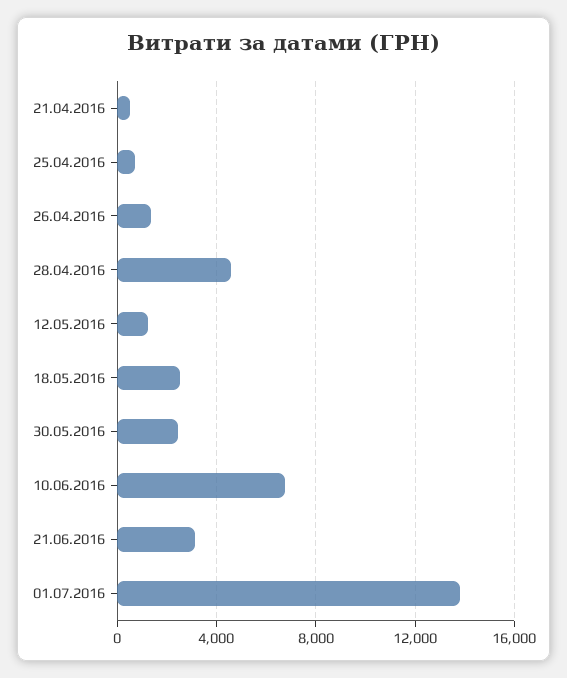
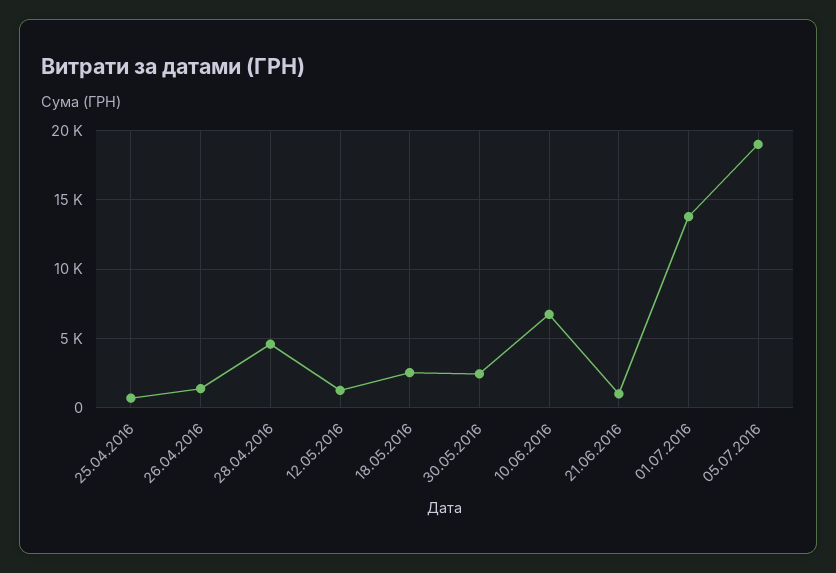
21.04.2016: 500 -> none
21.06.2016: 3000 -> 1000
05.07.2016: none -> 19000

